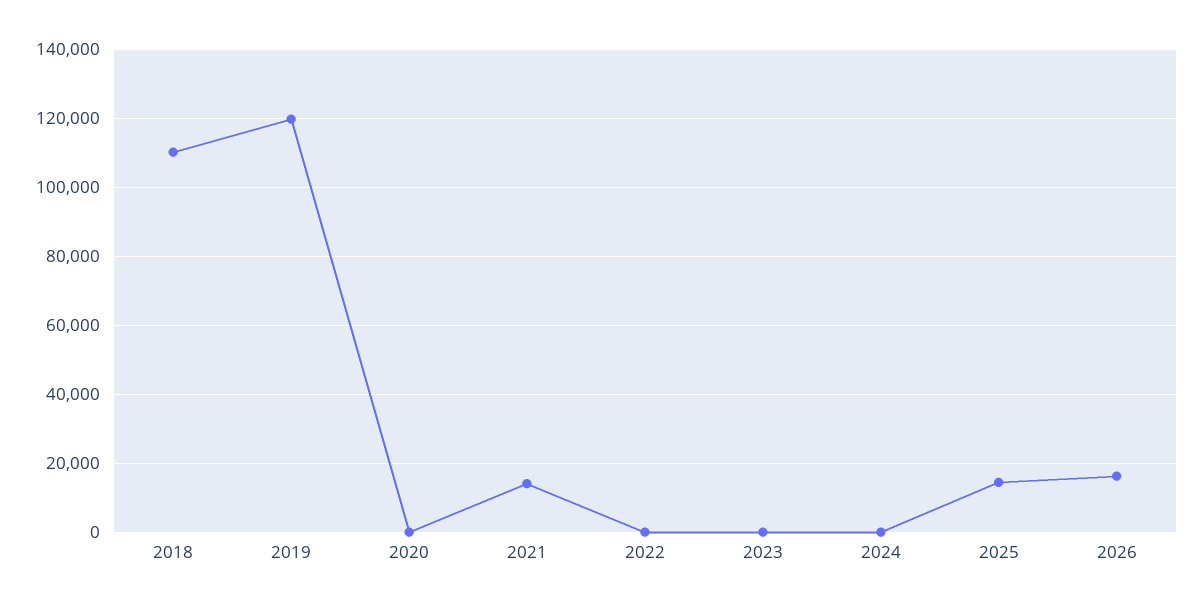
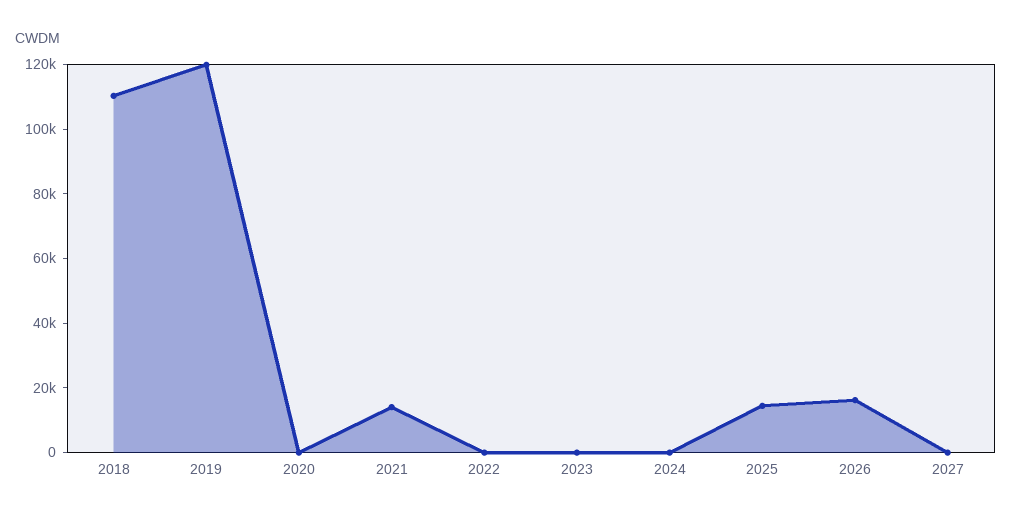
2027: none -> 0

